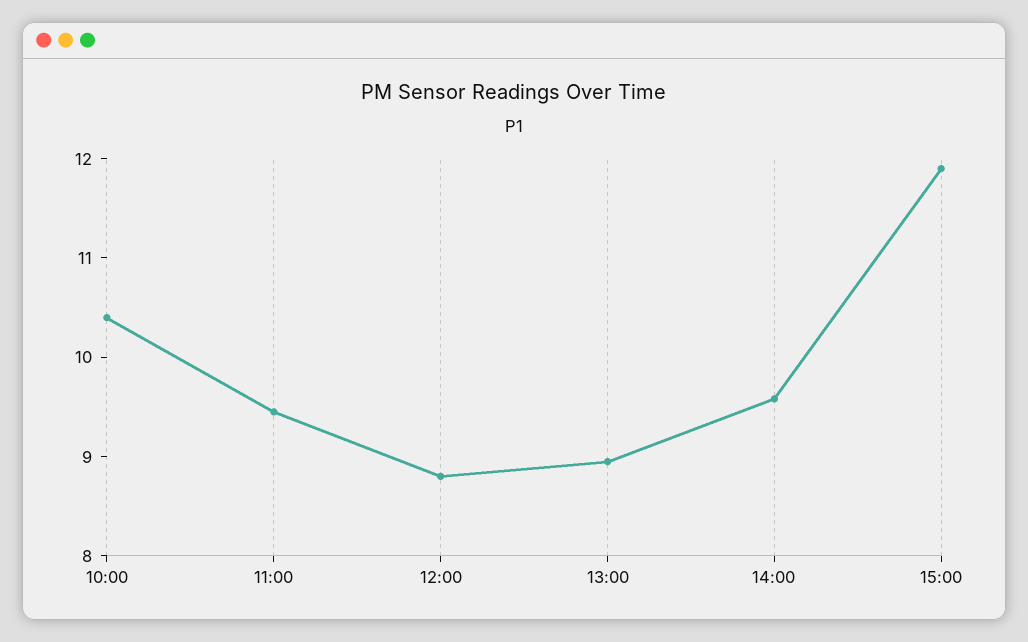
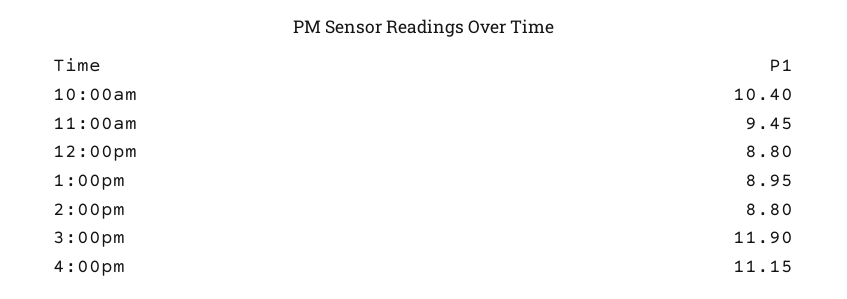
14:00: 9.6 -> 8.8
4:00pm: none -> 11.15

